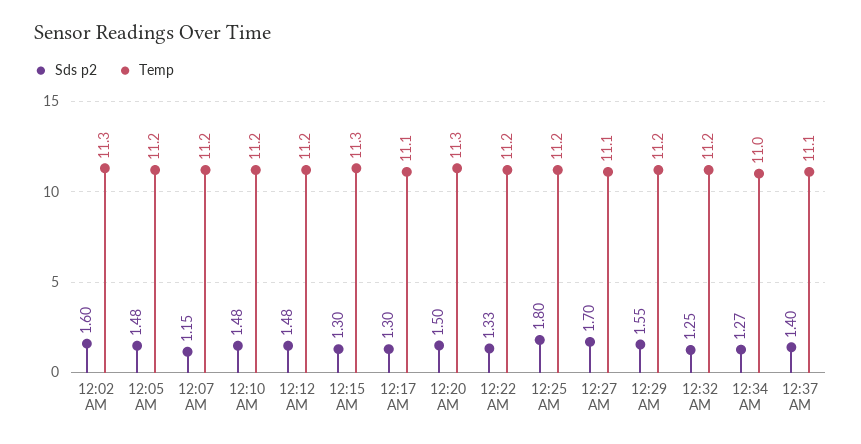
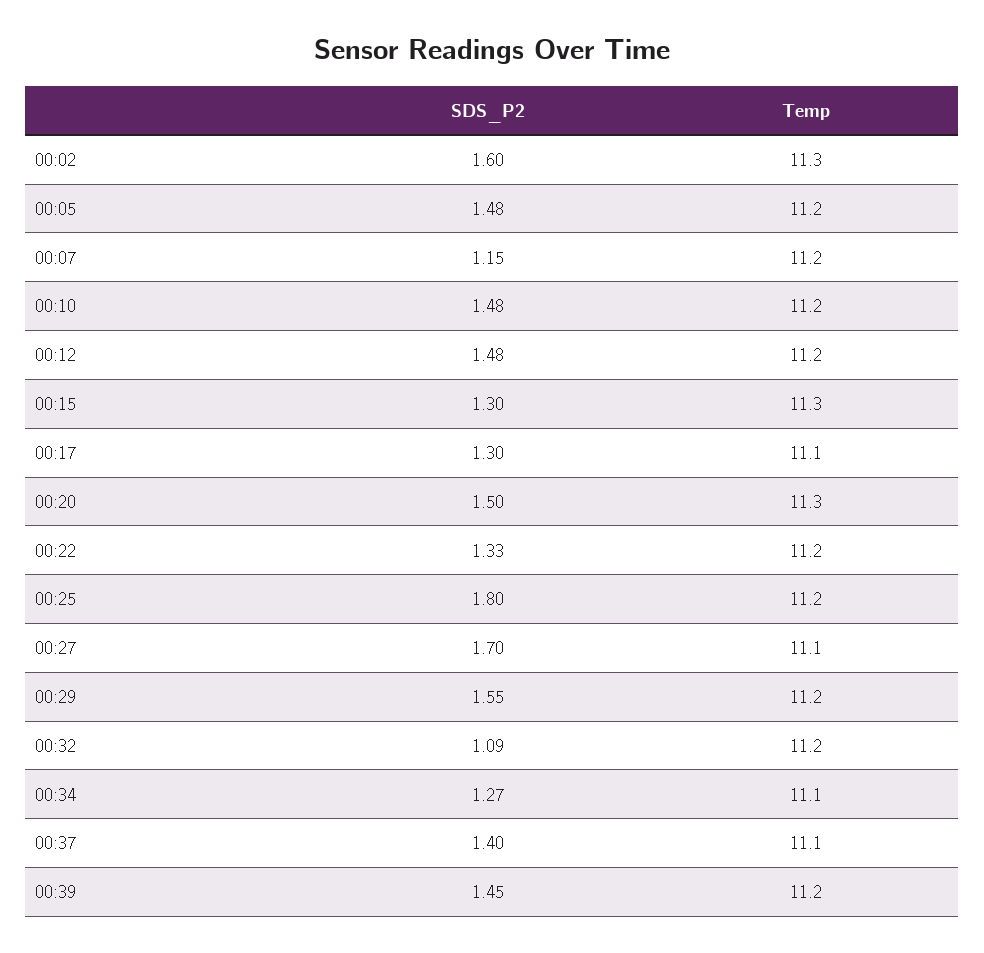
Sds p2, 12:32 AM: 1.25 -> 1.09
Temp, 12:34 AM: 11 -> 11.1
Sds p2, 00:39: none -> 1.45
Temp, 00:39: none -> 11.2

